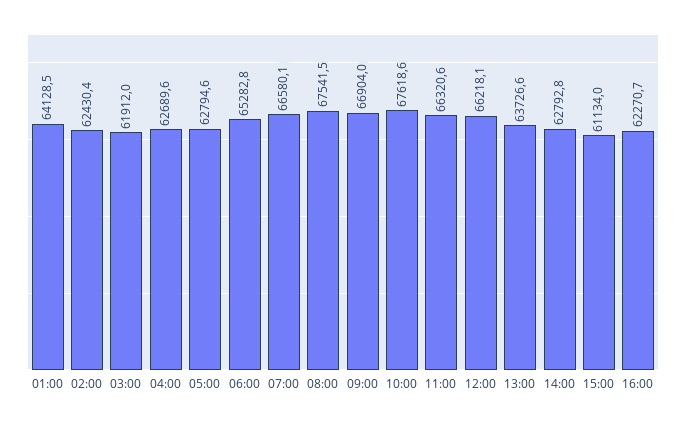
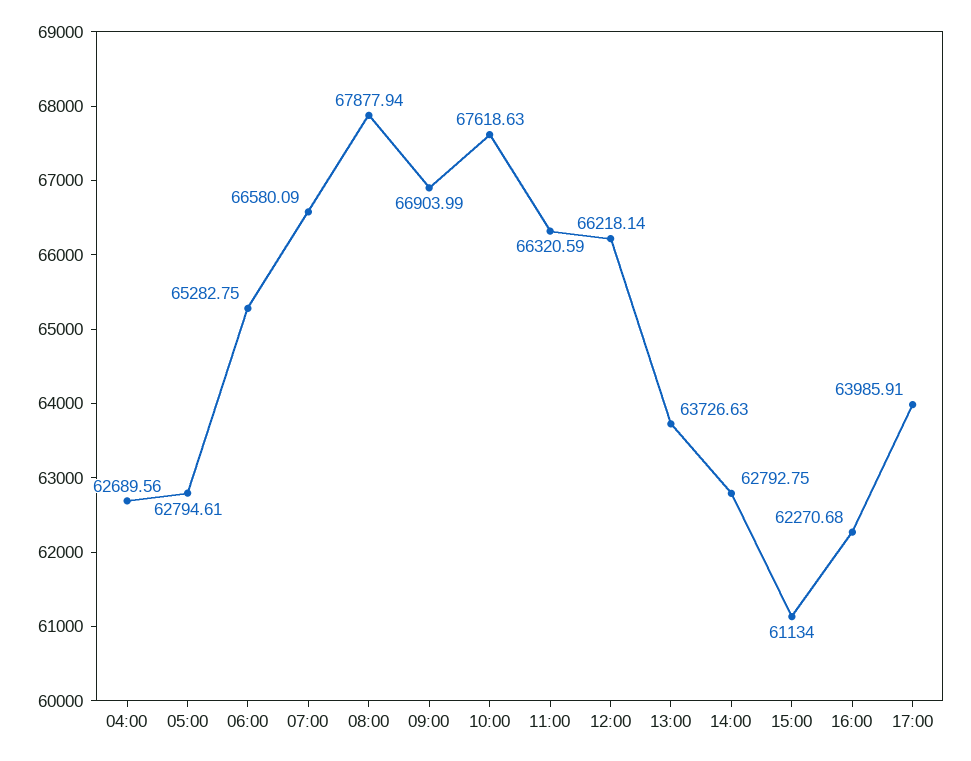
01:00: 64128.5 -> none
02:00: 62430.4 -> none
03:00: 61912 -> none
08:00: 67541.5 -> 67877.94
17:00: none -> 63985.91

